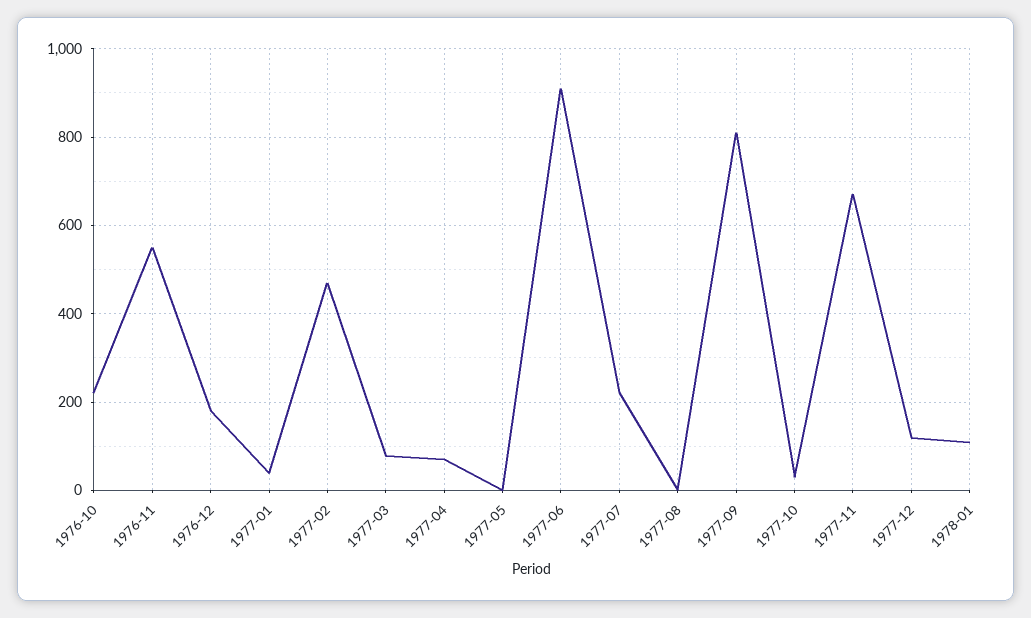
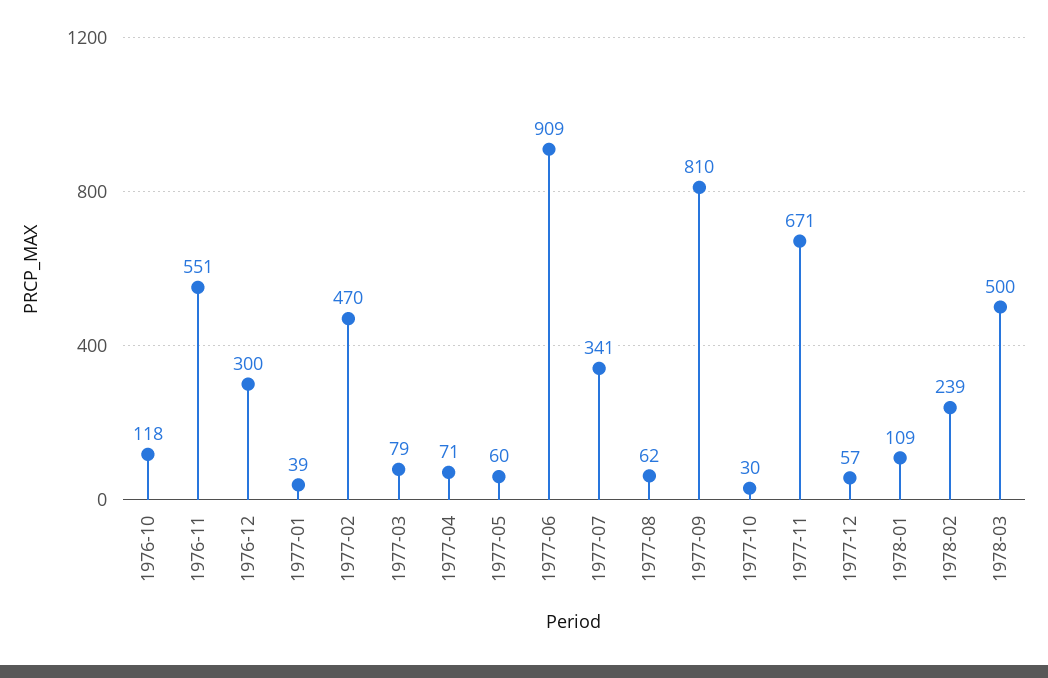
1976-10: 220 -> 118
1976-12: 180 -> 300
1977-05: 0 -> 60
1977-07: 220 -> 341
1977-08: 0 -> 62
1977-12: 120 -> 57
1978-02: none -> 239
1978-03: none -> 500

